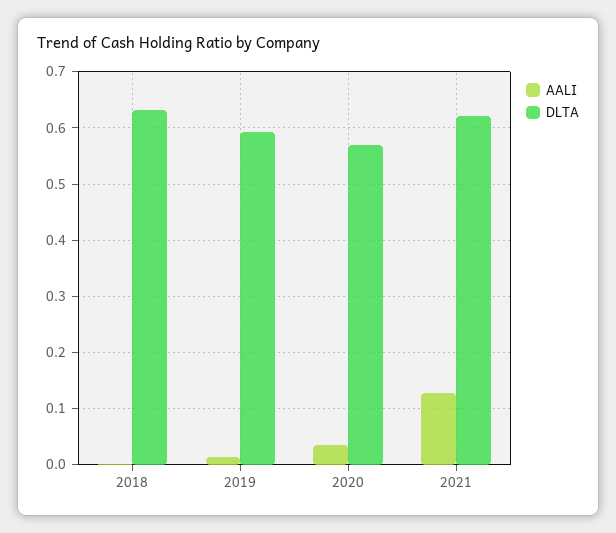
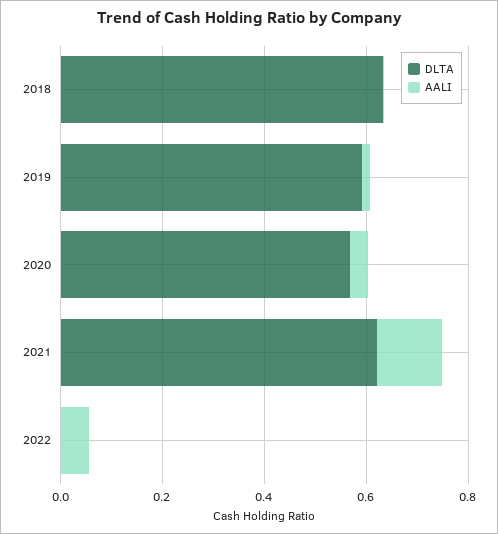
DLTA, 2022: none -> 0
AALI, 2022: none -> 0.05

